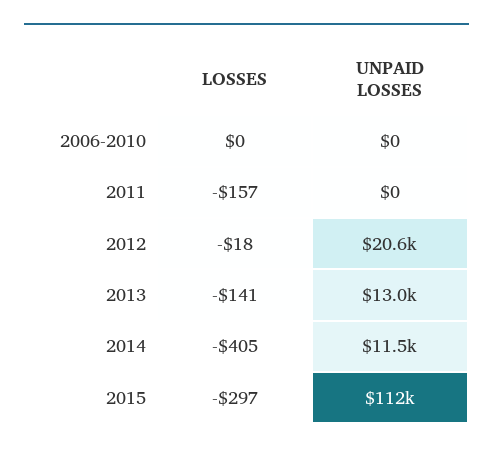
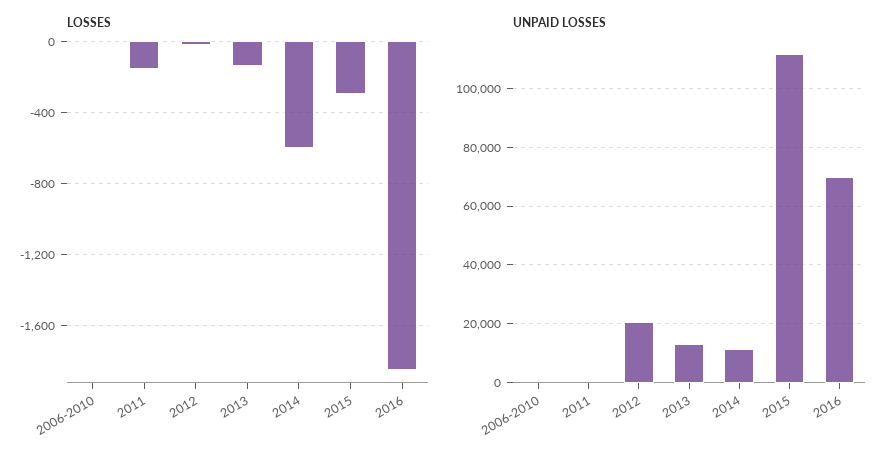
LOSSES, 2014: -405 -> -600
LOSSES, 2016: none -> -1850
UNPAID LOSSES, 2016: none -> 70000

